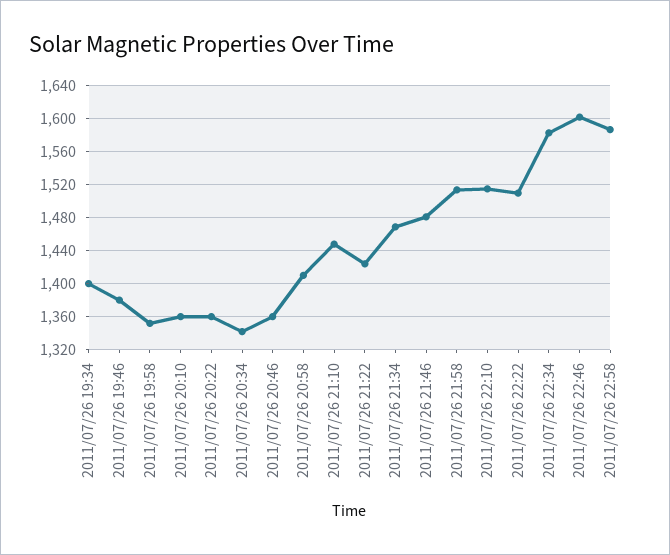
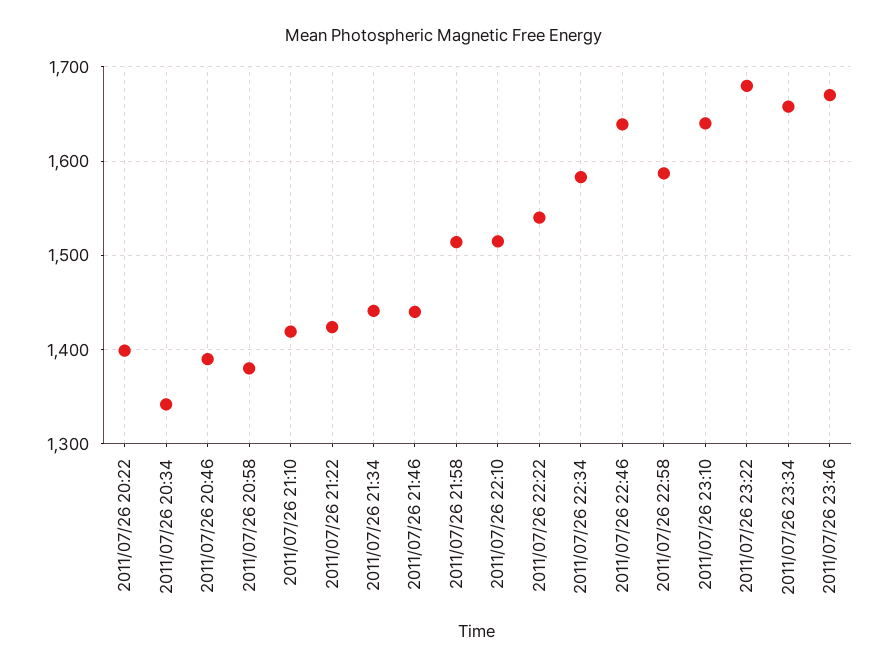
2011/07/26 19:34: 1400 -> none
2011/07/26 19:46: 1380 -> none
2011/07/26 19:58: 1350 -> none
2011/07/26 20:10: 1360 -> none
2011/07/26 20:22: 1360 -> 1400
2011/07/26 20:46: 1360 -> 1390
2011/07/26 20:58: 1410 -> 1380
2011/07/26 21:10: 1450 -> 1420
2011/07/26 21:34: 1470 -> 1440
2011/07/26 21:46: 1480 -> 1440
2011/07/26 22:22: 1510 -> 1540
2011/07/26 22:46: 1600 -> 1640
2011/07/26 23:10: none -> 1640
2011/07/26 23:22: none -> 1680
2011/07/26 23:34: none -> 1660
2011/07/26 23:46: none -> 1670

